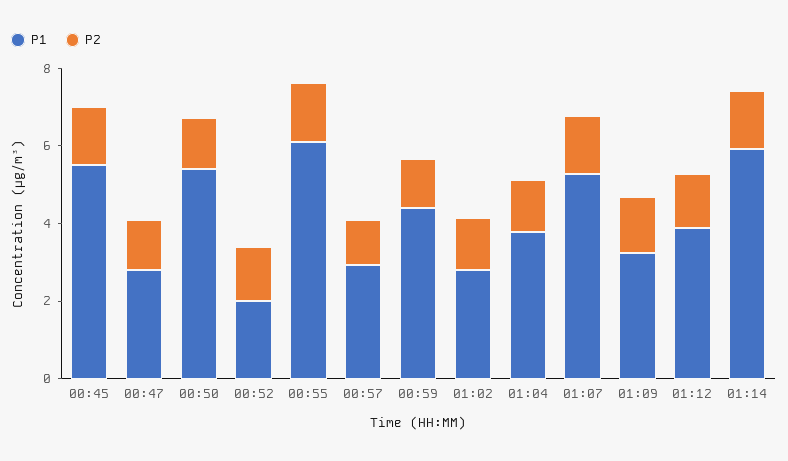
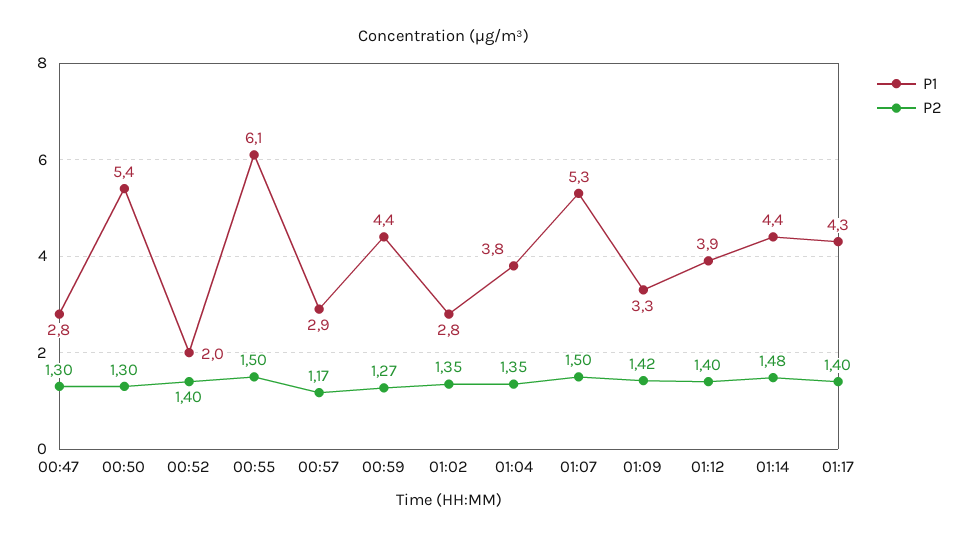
P1, 00:45: 5.5 -> none
P2, 00:45: 1.5 -> none
P1, 01:14: 6 -> 4.4
P1, 01:17: none -> 4.3
P2, 01:17: none -> 1.4

